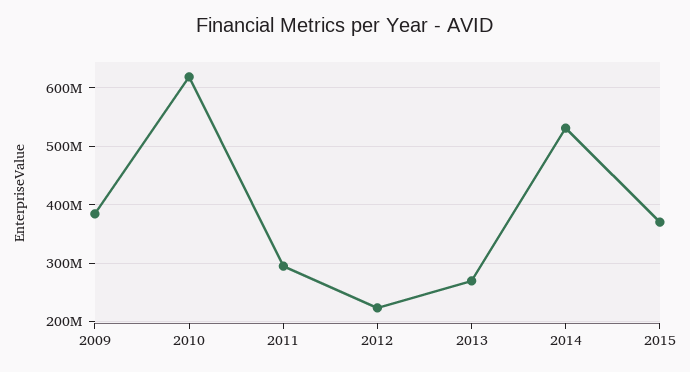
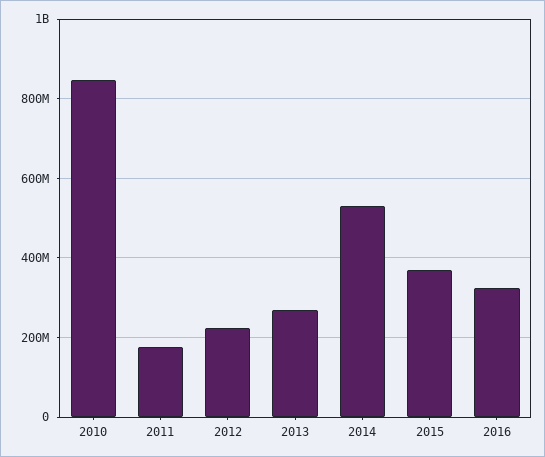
2009: 380000000 -> none
2010: 620000000 -> 840000000
2011: 300000000 -> 180000000
2016: none -> 320000000

